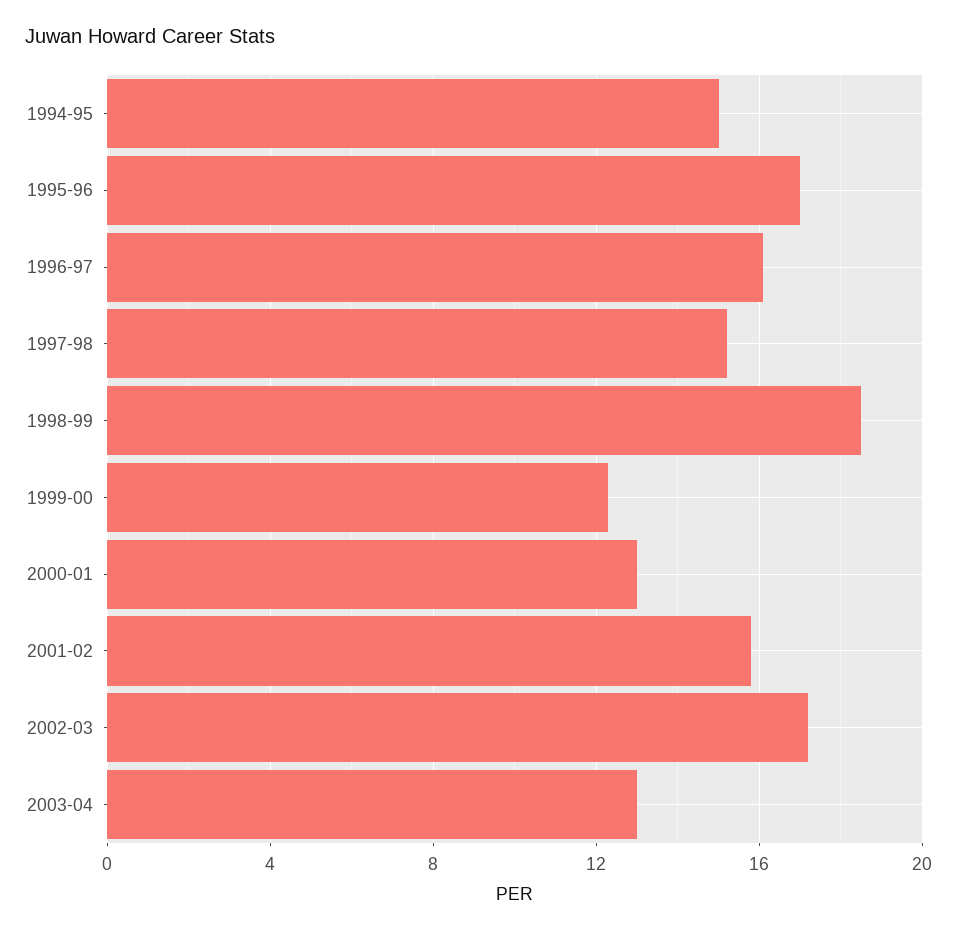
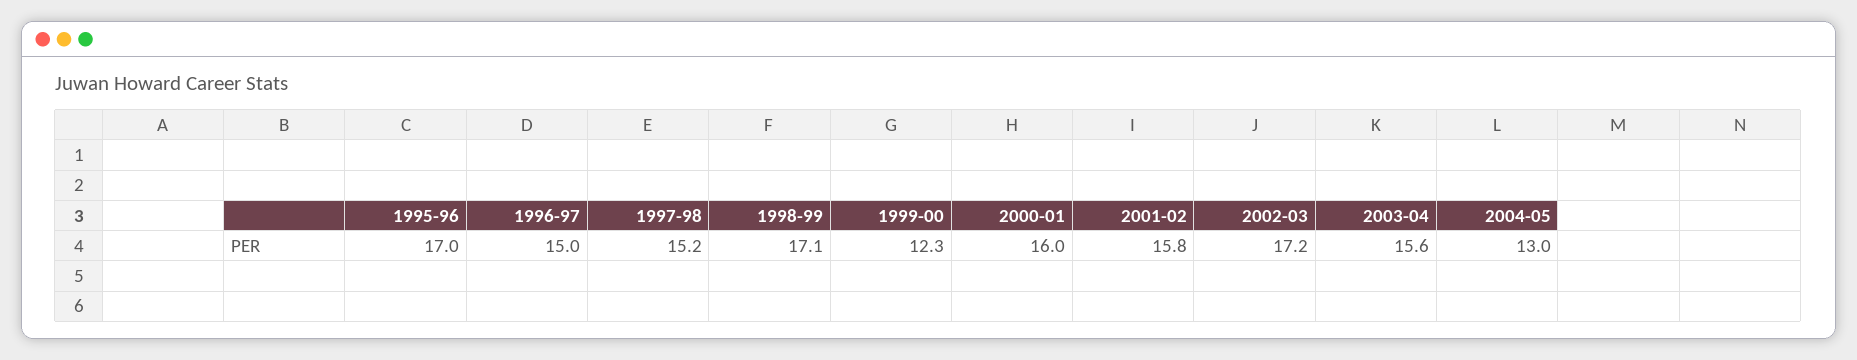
1994-95: 15 -> none
1996-97: 16 -> 15
1998-99: 18.5 -> 17.1
2000-01: 13 -> 16
2003-04: 13 -> 15.6
2004-05: none -> 13

